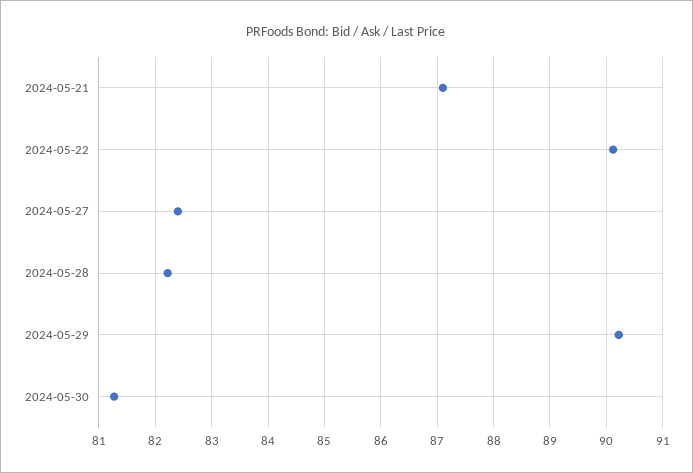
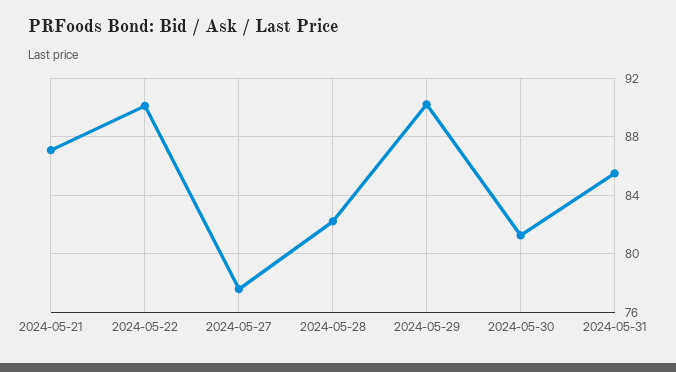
2024-05-27: 82.4 -> 77.5
2024-05-31: none -> 85.5

